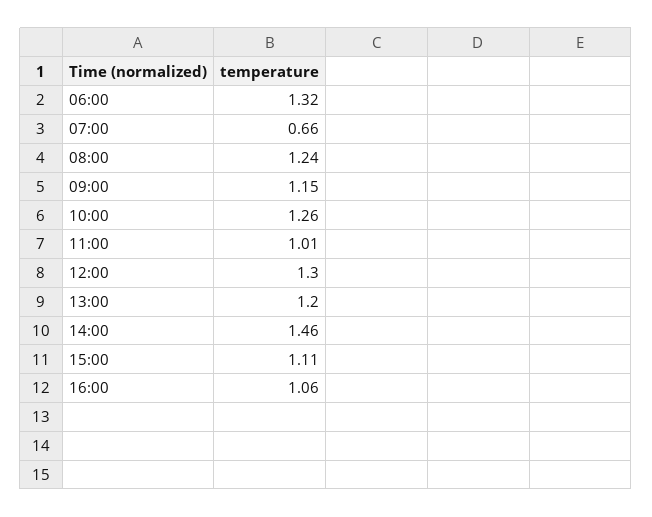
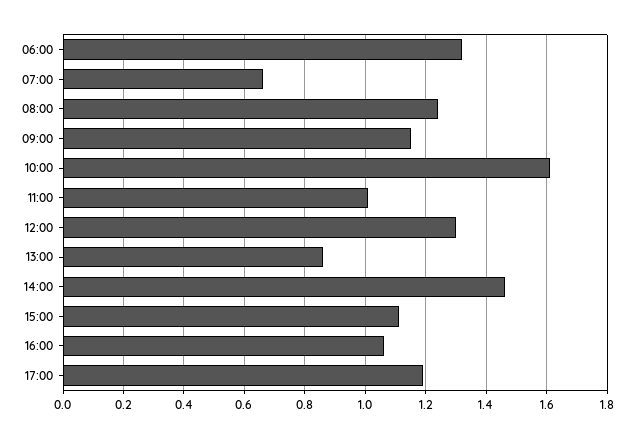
10:00: 1.26 -> 1.6
13:00: 1.2 -> 0.85
17:00: none -> 1.2

